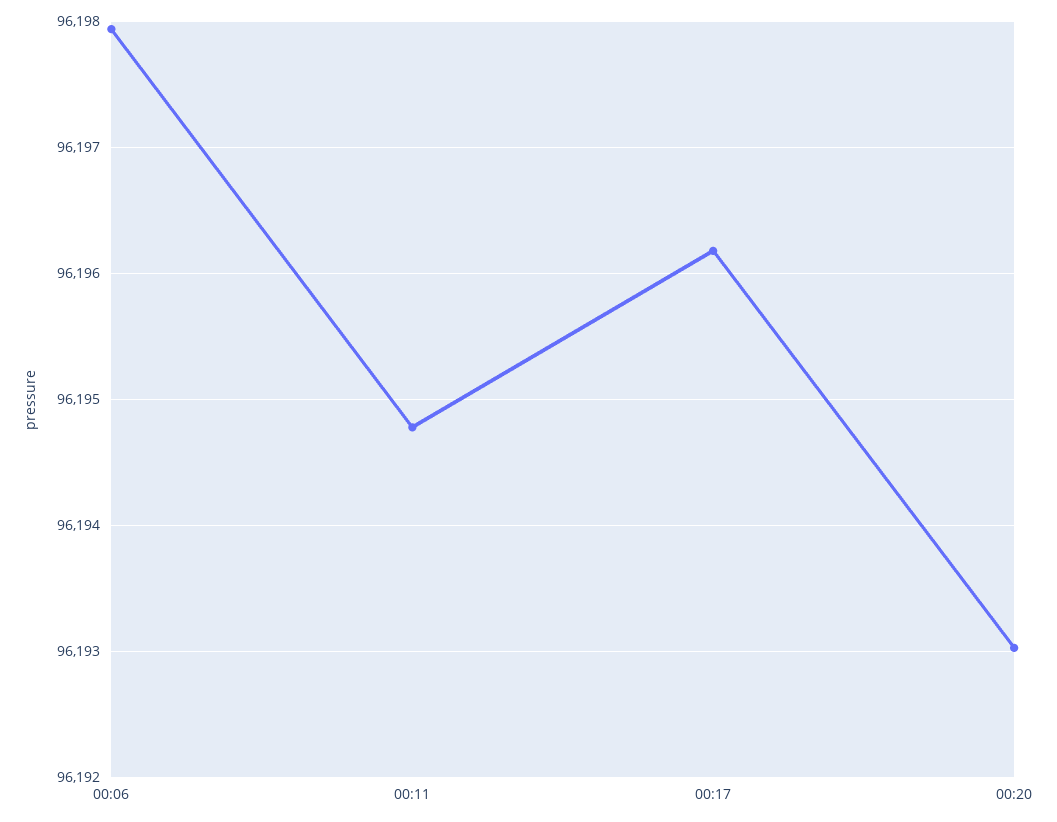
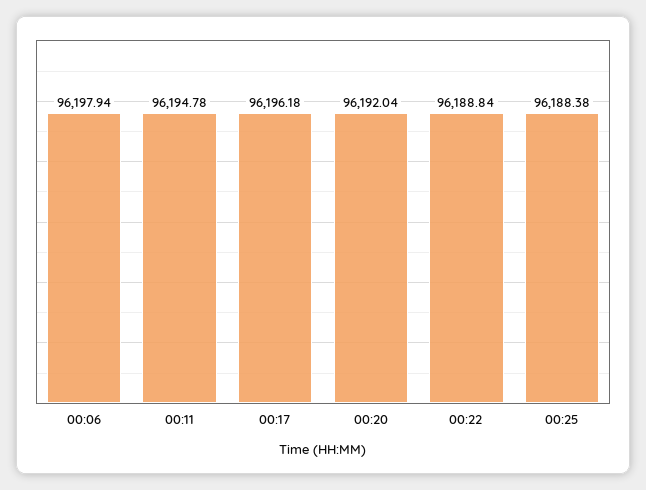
00:20: 96193 -> 96192.04
00:22: none -> 96188.84
00:25: none -> 96188.38

